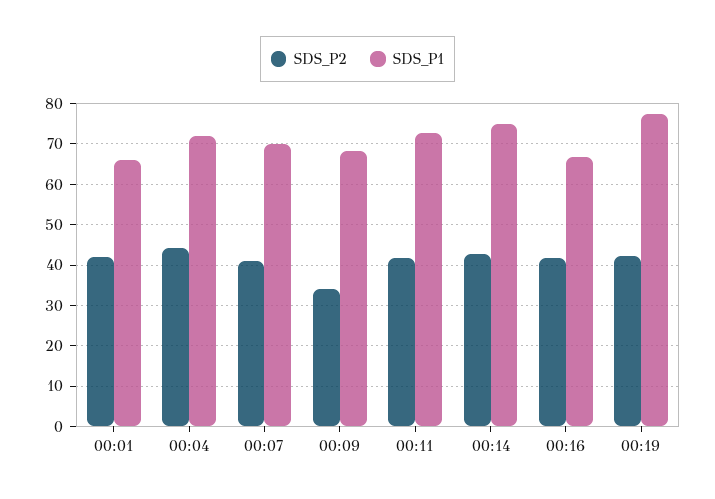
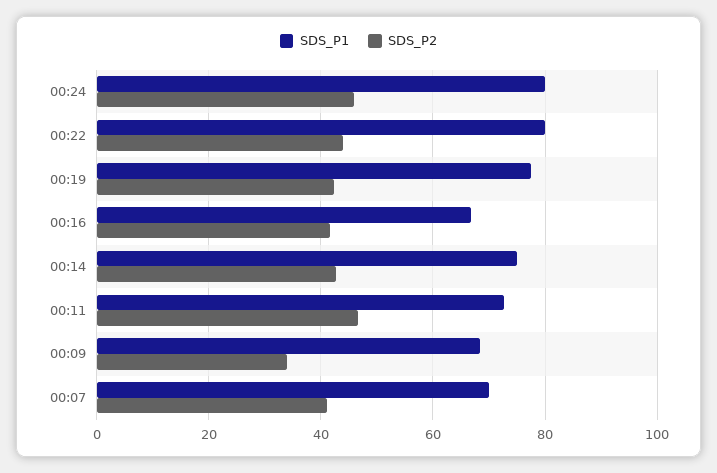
SDS_P2, 00:01: 42 -> none
SDS_P1, 00:01: 66 -> none
SDS_P2, 00:04: 44 -> none
SDS_P1, 00:04: 72 -> none
SDS_P2, 00:11: 42 -> 46
SDS_P1, 00:24: none -> 80
SDS_P2, 00:24: none -> 46
SDS_P1, 00:22: none -> 80
SDS_P2, 00:22: none -> 44

